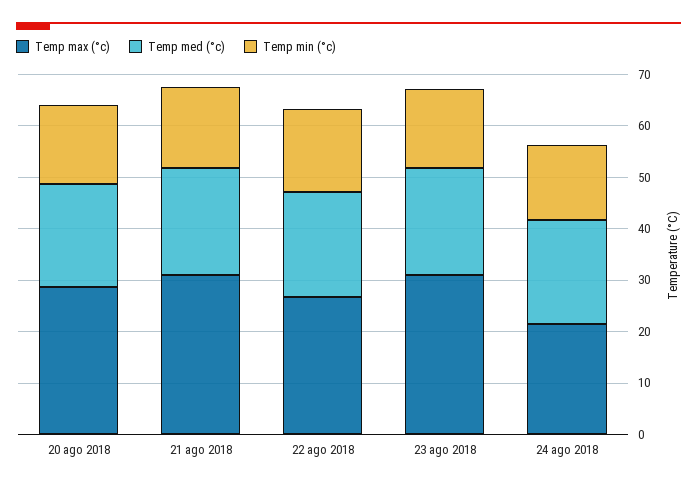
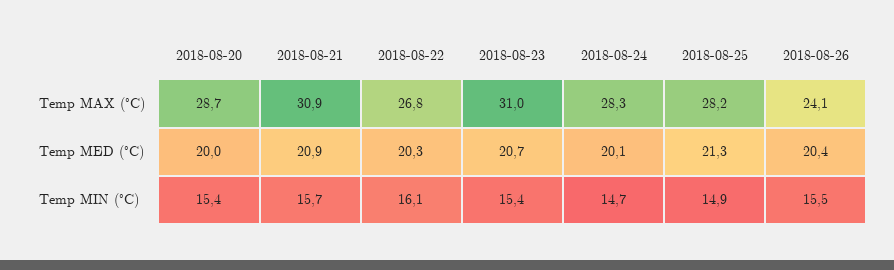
Temp max (°c), 24 ago 2018: 22 -> 28.3
Temp max (°c), 2018-08-25: none -> 28.2
Temp max (°c), 2018-08-26: none -> 24.1
Temp med (°c), 2018-08-25: none -> 21.3
Temp med (°c), 2018-08-26: none -> 20.4
Temp min (°c), 2018-08-25: none -> 14.9
Temp min (°c), 2018-08-26: none -> 15.5

